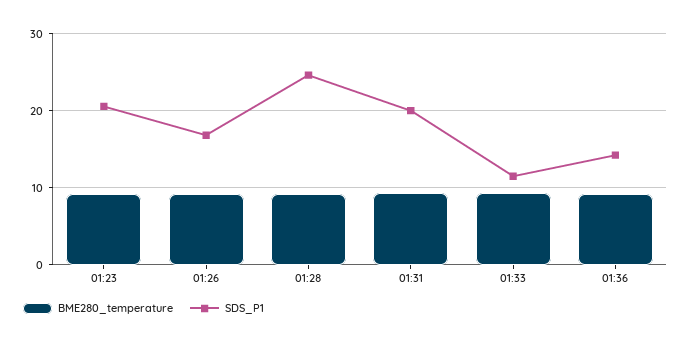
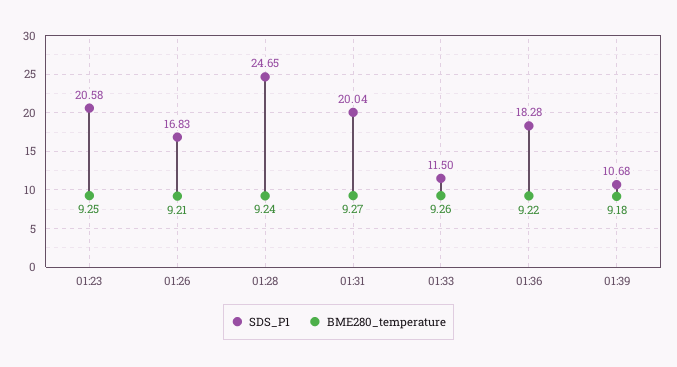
SDS_P1, 01:36: 14 -> 18.28
SDS_P1, 01:39: none -> 10.68
BME280_temperature, 01:39: none -> 9.18

